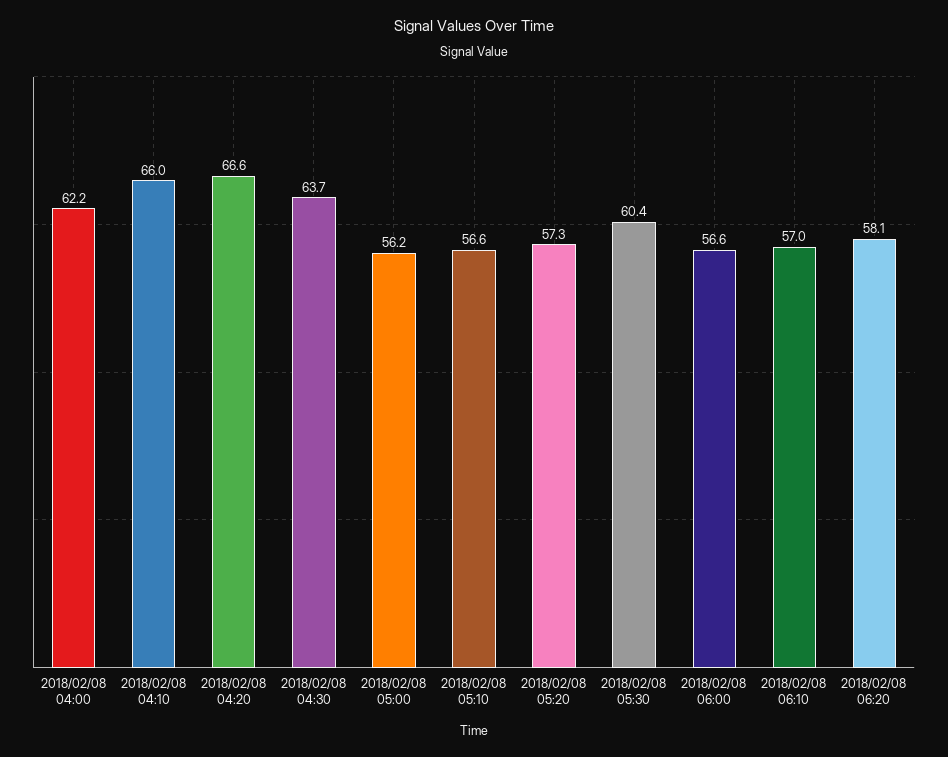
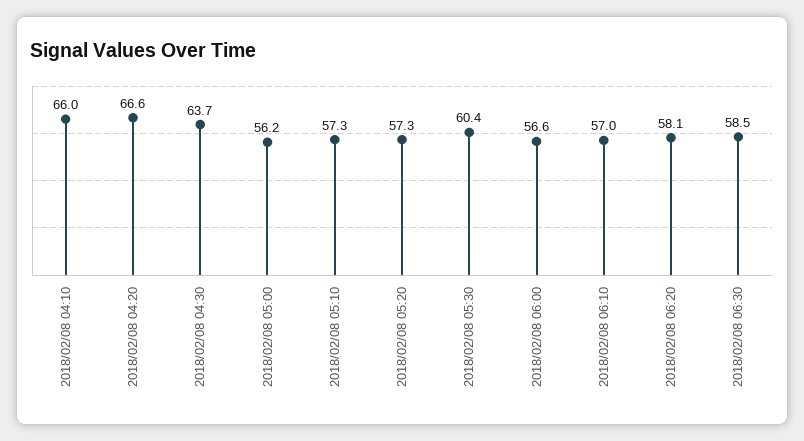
2018/02/08 04:00: 62.2 -> none
2018/02/08 05:10: 56.6 -> 57.3
2018/02/08 06:30: none -> 58.5

